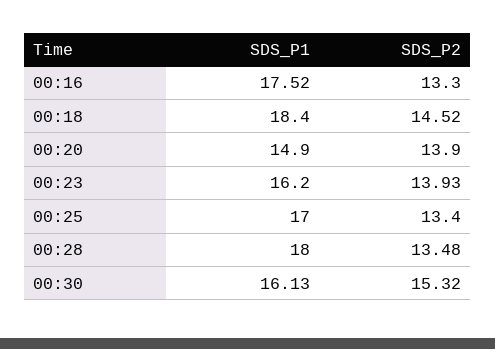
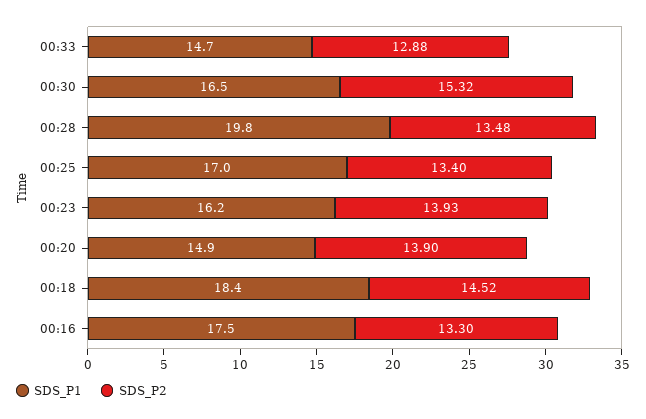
SDS_P1, 00:28: 18 -> 19.8
SDS_P1, 00:30: 16.13 -> 16.5
SDS_P1, 00:33: none -> 14.7
SDS_P2, 00:33: none -> 12.88

